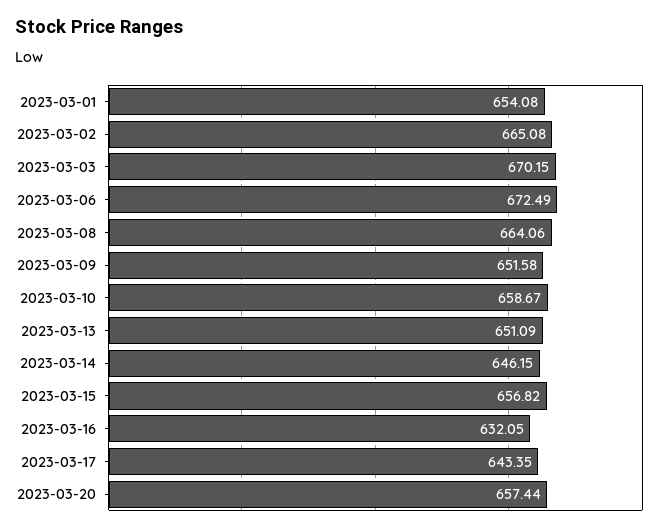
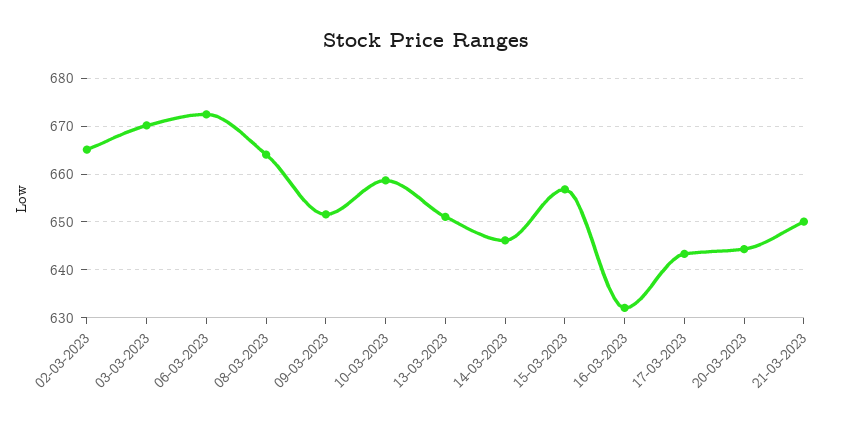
2023-03-01: 654.08 -> none
2023-03-20: 657.44 -> 644
21-03-2023: none -> 650

